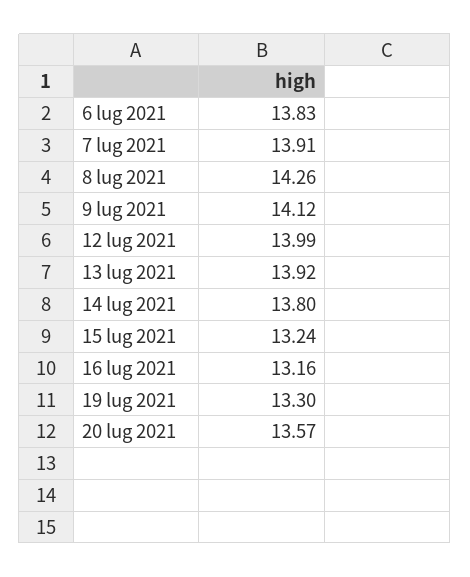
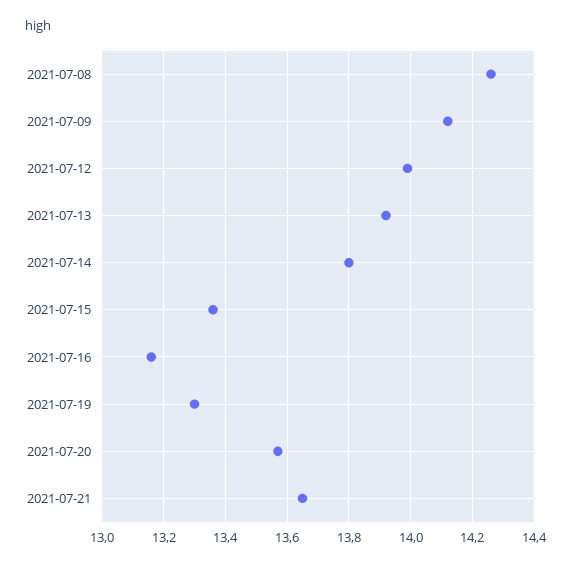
6 lug 2021: 13.83 -> none
7 lug 2021: 13.91 -> none
15 lug 2021: 13.24 -> 13.35
2021-07-21: none -> 13.65

